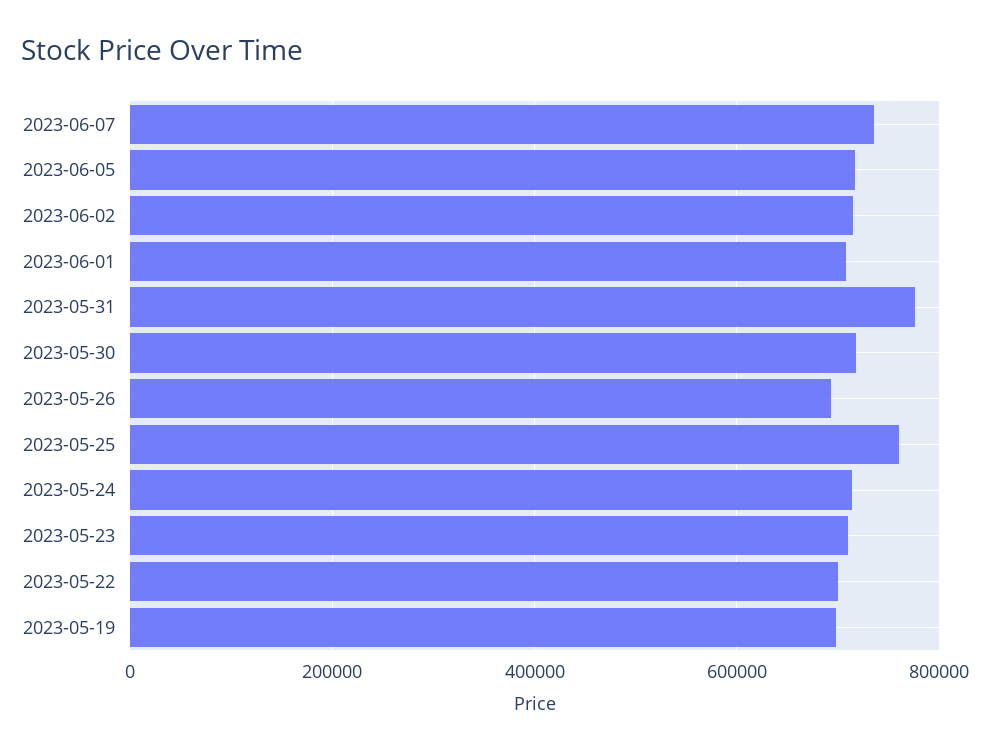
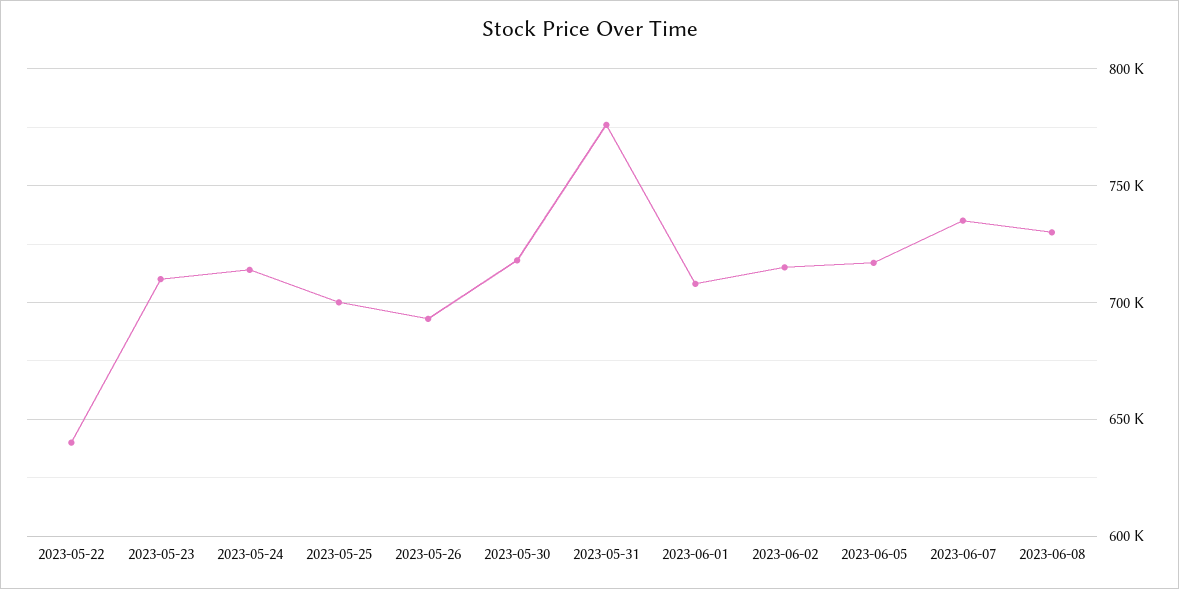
2023-05-25: 760000 -> 700000
2023-05-22: 700000 -> 640000
2023-05-19: 700000 -> none
2023-06-08: none -> 730000

